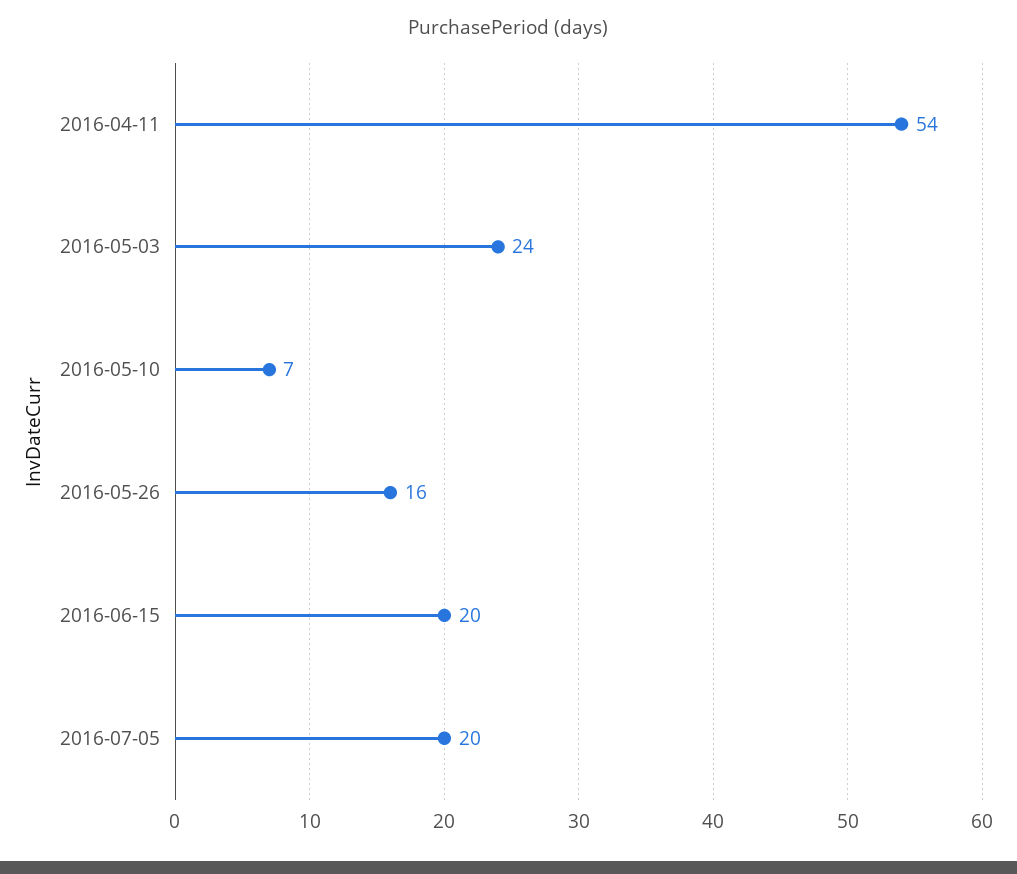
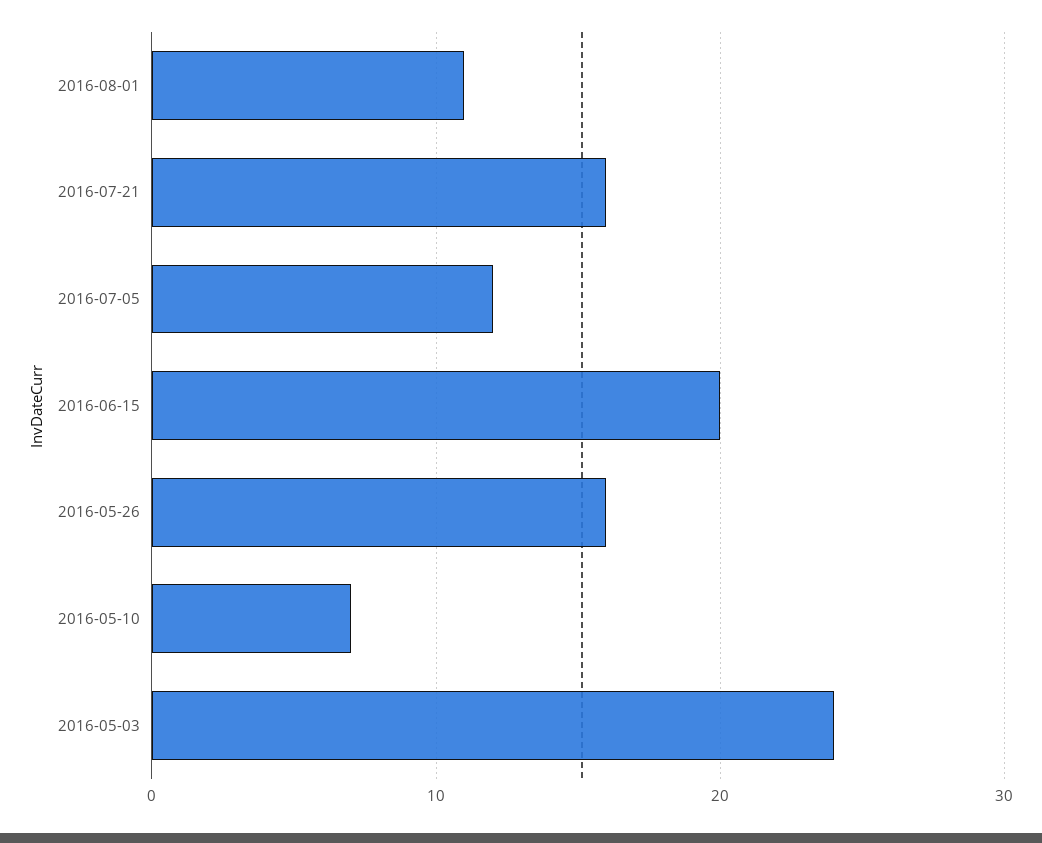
2016-04-11: 54 -> none
2016-07-05: 20 -> 12
2016-08-01: none -> 11
2016-07-21: none -> 16

